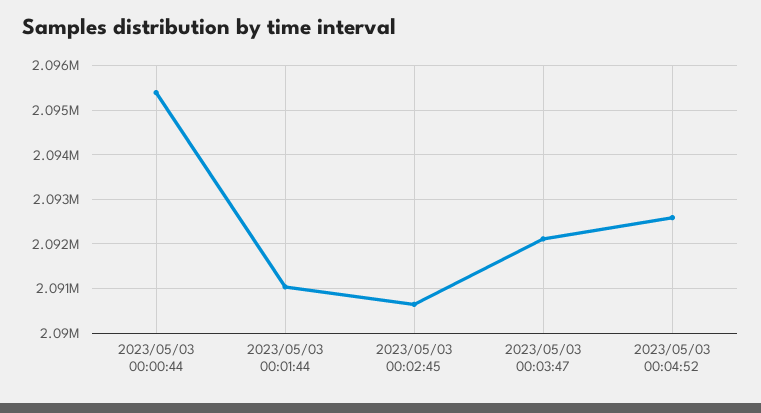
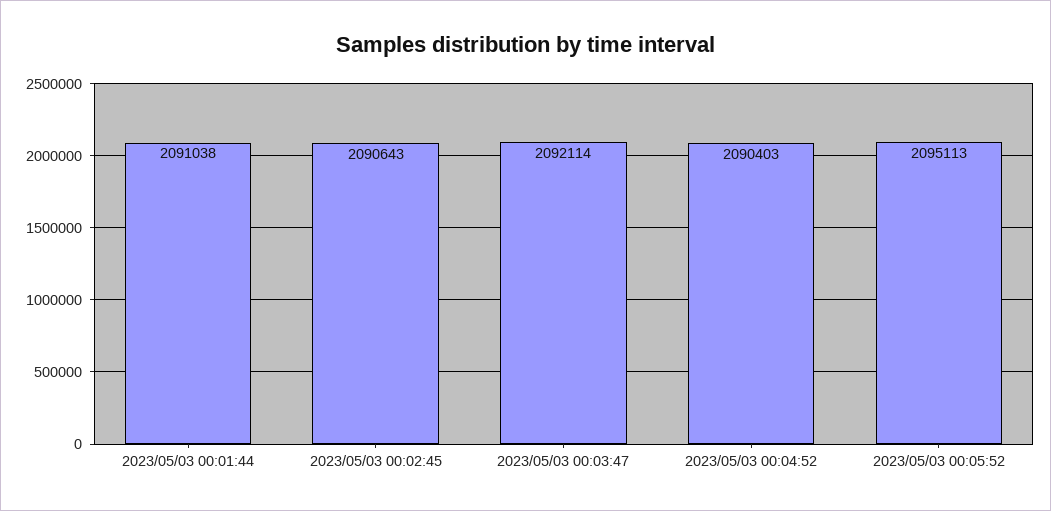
2023/05/03 00:00:44: 2095400 -> none
2023/05/03 00:04:52: 2092600 -> 2090403
2023/05/03 00:05:52: none -> 2095113

